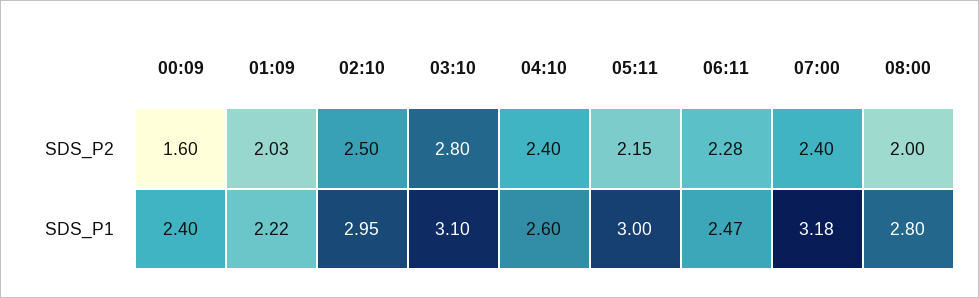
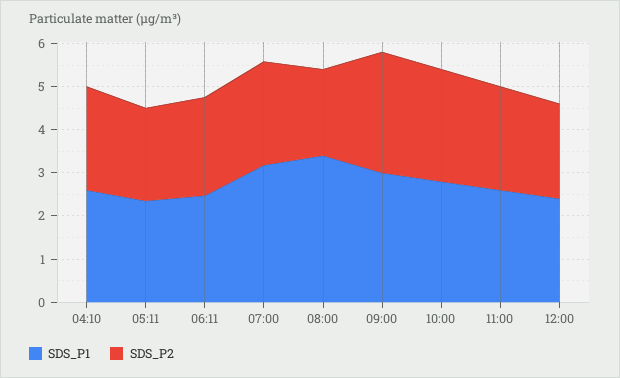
SDS_P2, 00:09: 1.6 -> none
SDS_P2, 01:09: 2.03 -> none
SDS_P2, 02:10: 2.5 -> none
SDS_P2, 03:10: 2.8 -> none
SDS_P1, 00:09: 2.4 -> none
SDS_P1, 01:09: 2.22 -> none
SDS_P1, 02:10: 2.95 -> none
SDS_P1, 03:10: 3.1 -> none
SDS_P1, 05:11: 3 -> 2.4
SDS_P1, 08:00: 2.8 -> 3.4
SDS_P1, 09:00: none -> 3
SDS_P2, 09:00: none -> 2.8
SDS_P1, 10:00: none -> 2.8
SDS_P2, 10:00: none -> 2.6
SDS_P1, 11:00: none -> 2.6
SDS_P2, 11:00: none -> 2.4
SDS_P1, 12:00: none -> 2.4
SDS_P2, 12:00: none -> 2.2

